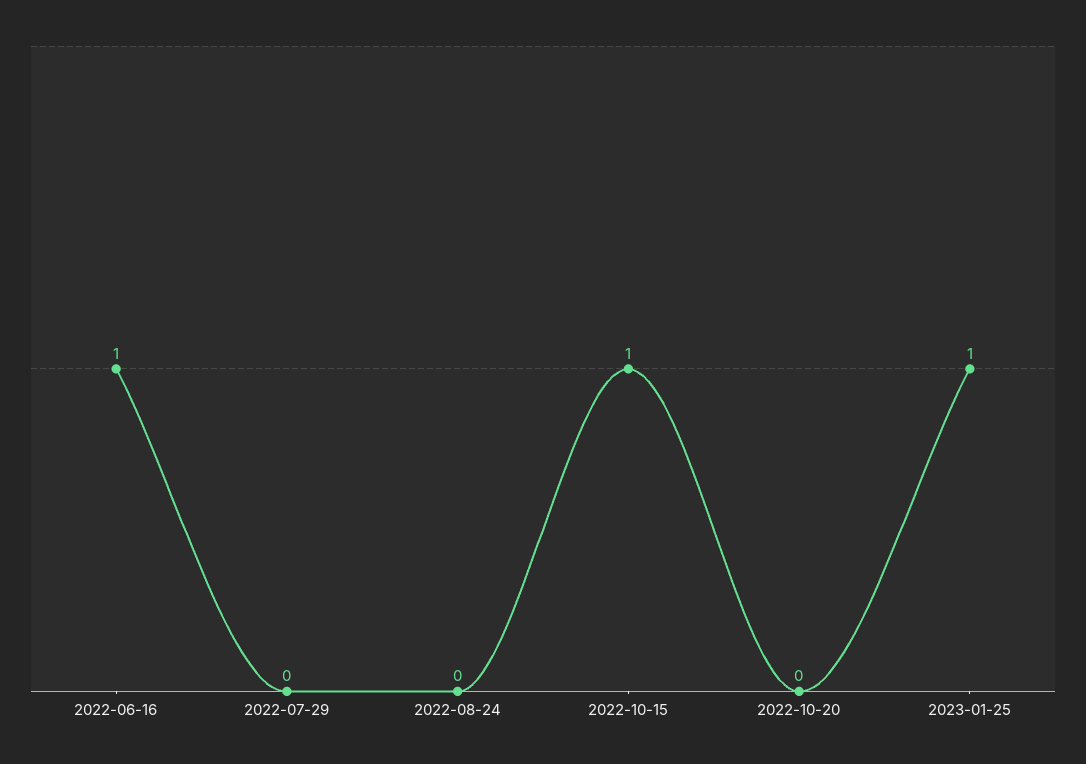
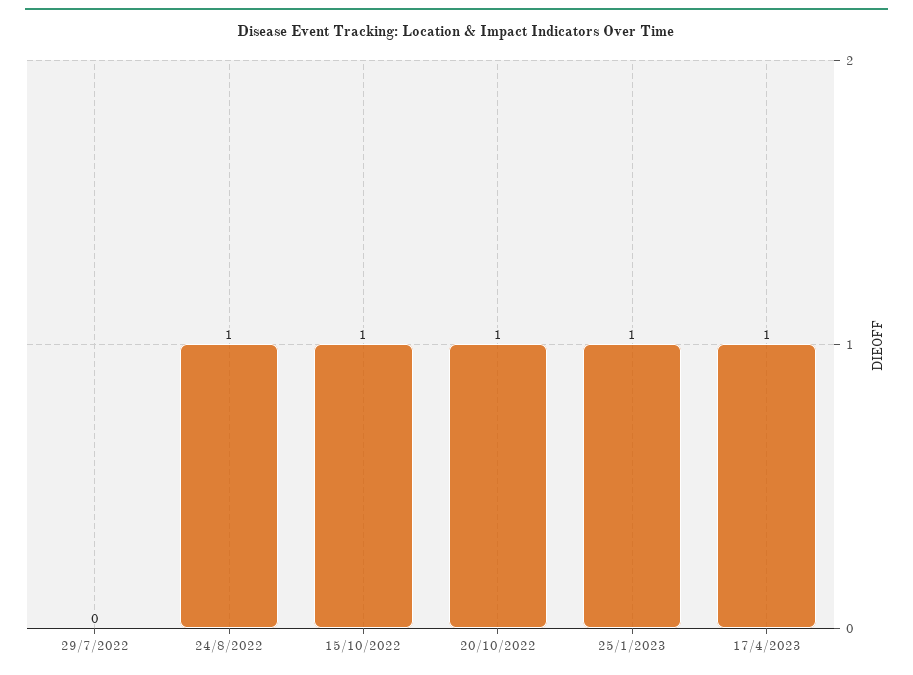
2022-06-16: 1 -> none
2022-08-24: 0 -> 1
2022-10-20: 0 -> 1
17/4/2023: none -> 1

